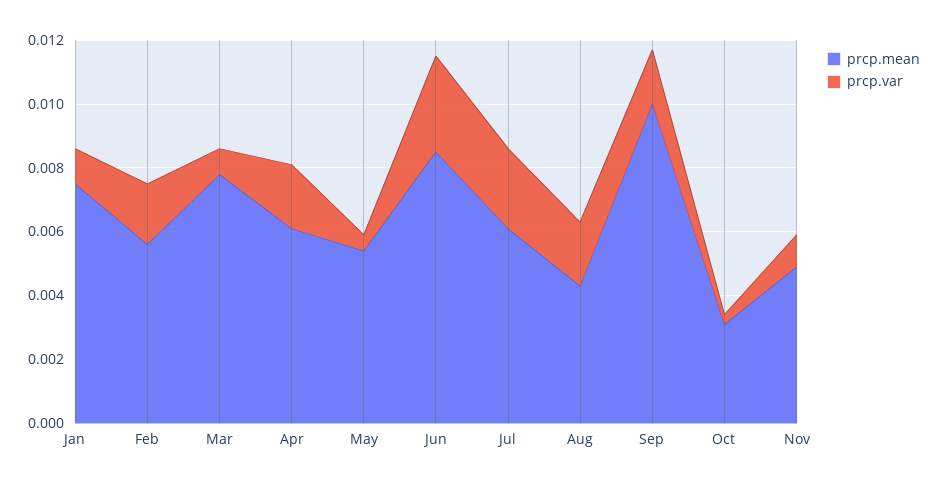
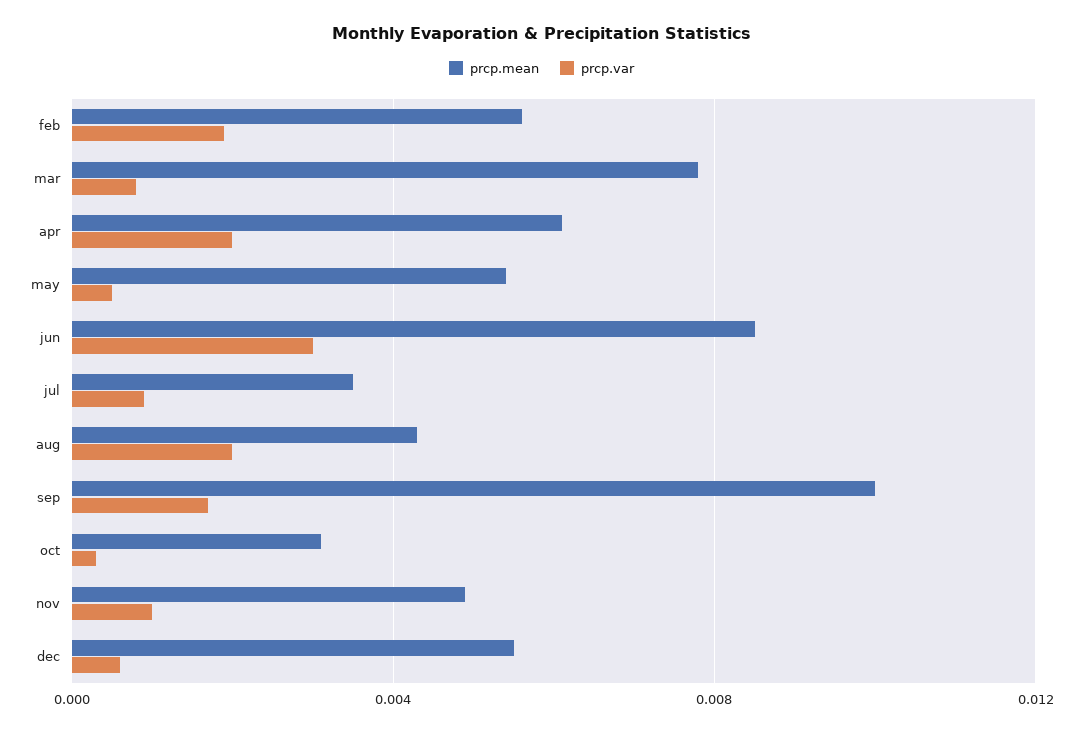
prcp.mean, Jan: 0.0075 -> none
prcp.var, Jan: 0.001 -> none
prcp.mean, Jul: 0.006 -> 0.0035
prcp.var, Jul: 0.0025 -> 0.001
prcp.mean, dec: none -> 0.0055
prcp.var, dec: none -> 0.0005

